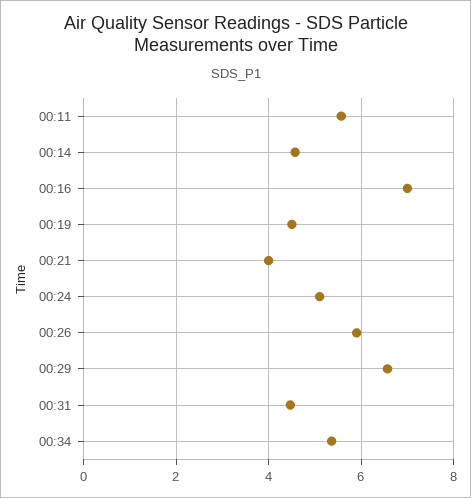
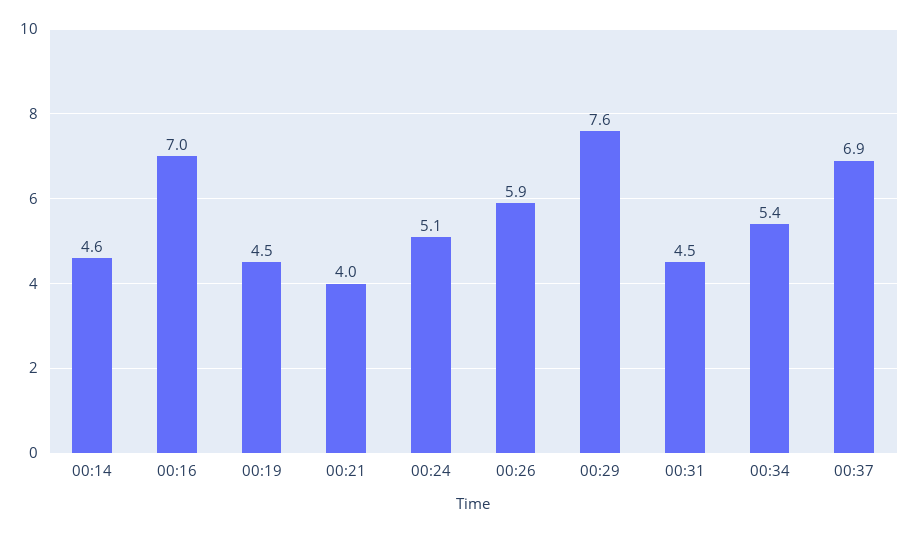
00:11: 5.6 -> none
00:29: 6.6 -> 7.6
00:37: none -> 6.9

